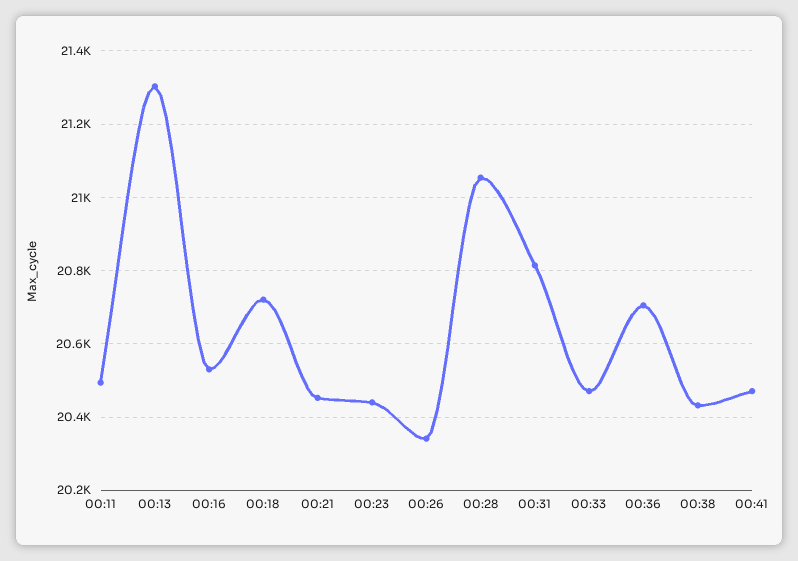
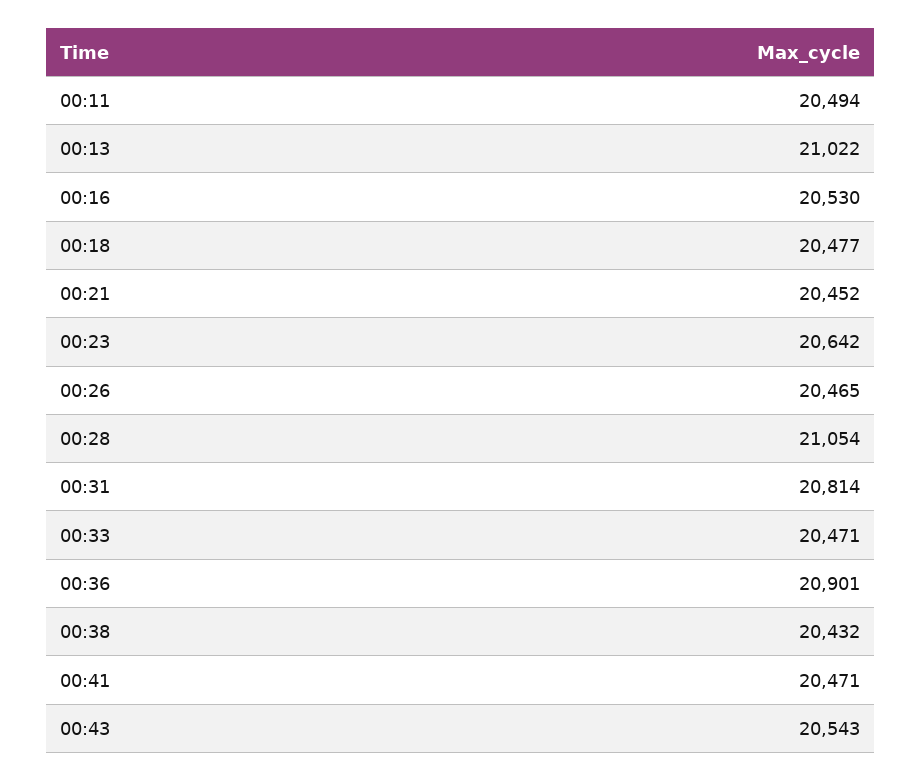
00:13: 21300 -> 21022
00:18: 20720 -> 20477
00:23: 20440 -> 20642
00:26: 20340 -> 20465
00:36: 20700 -> 20901
00:43: none -> 20543

